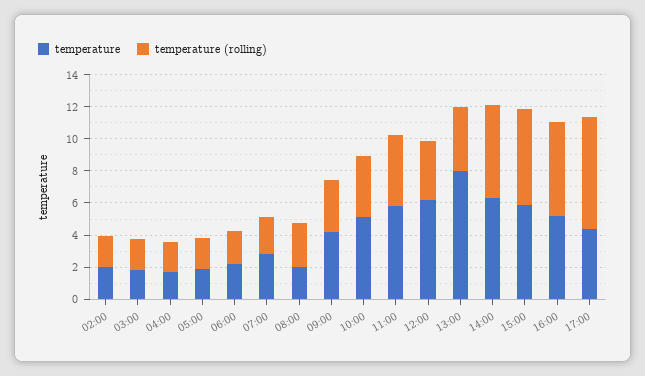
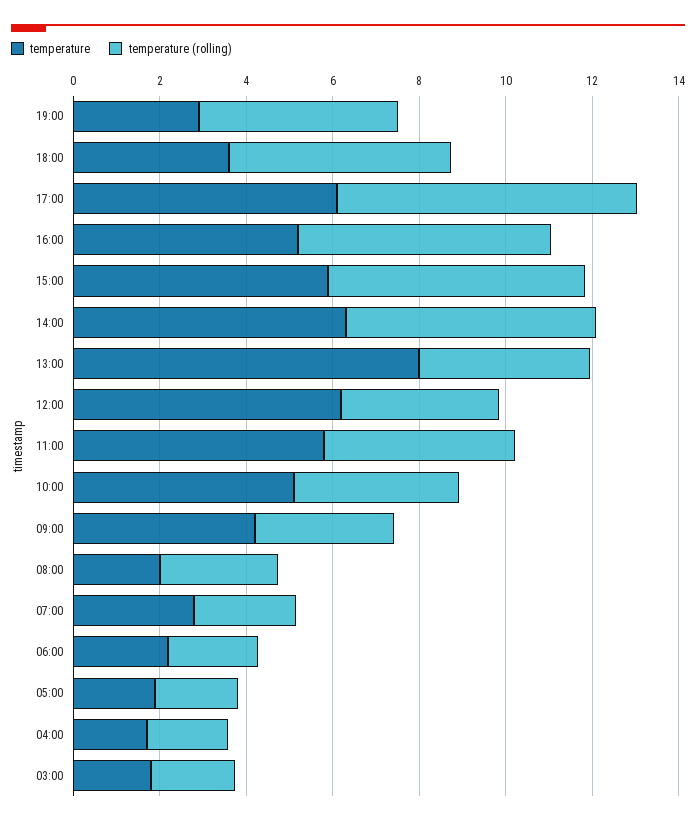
temperature, 02:00: 2 -> none
temperature (rolling), 02:00: 2 -> none
temperature, 17:00: 4.5 -> 6
temperature, 19:00: none -> 3
temperature (rolling), 19:00: none -> 4.5
temperature, 18:00: none -> 3.5
temperature (rolling), 18:00: none -> 5

